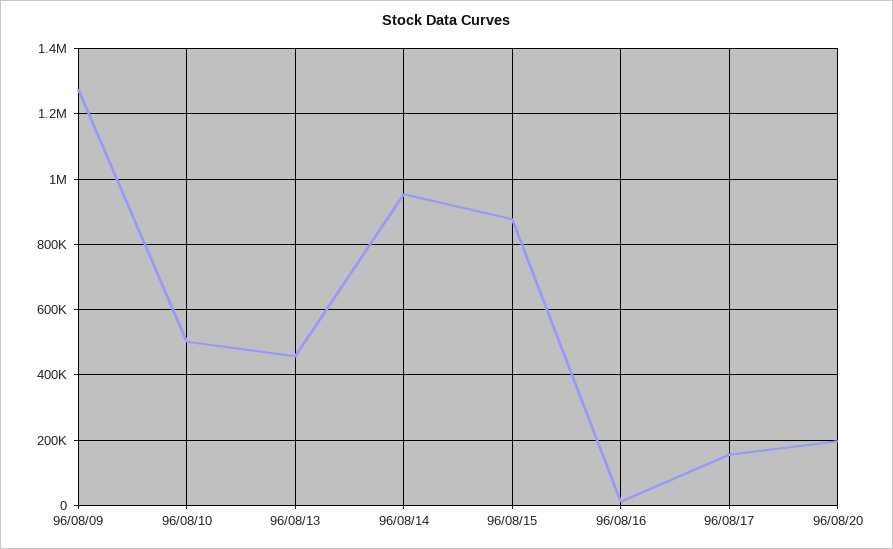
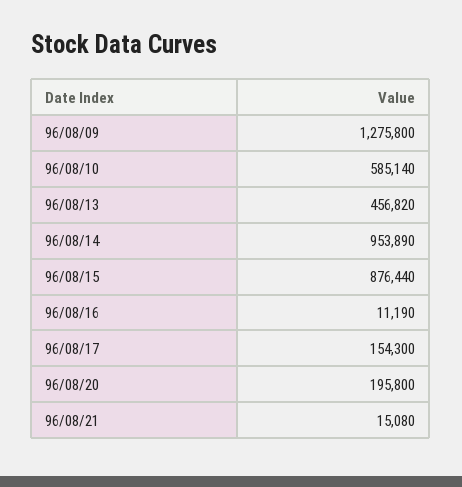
96/08/10: 500000 -> 585140
96/08/21: none -> 15080

